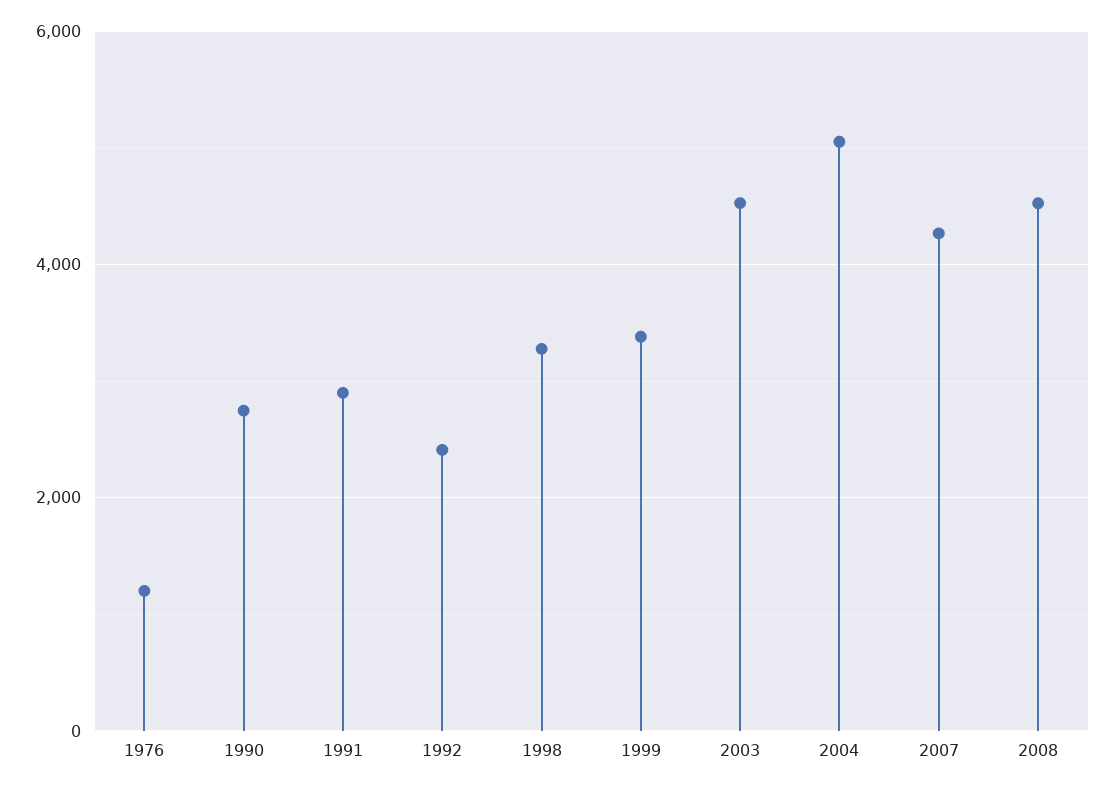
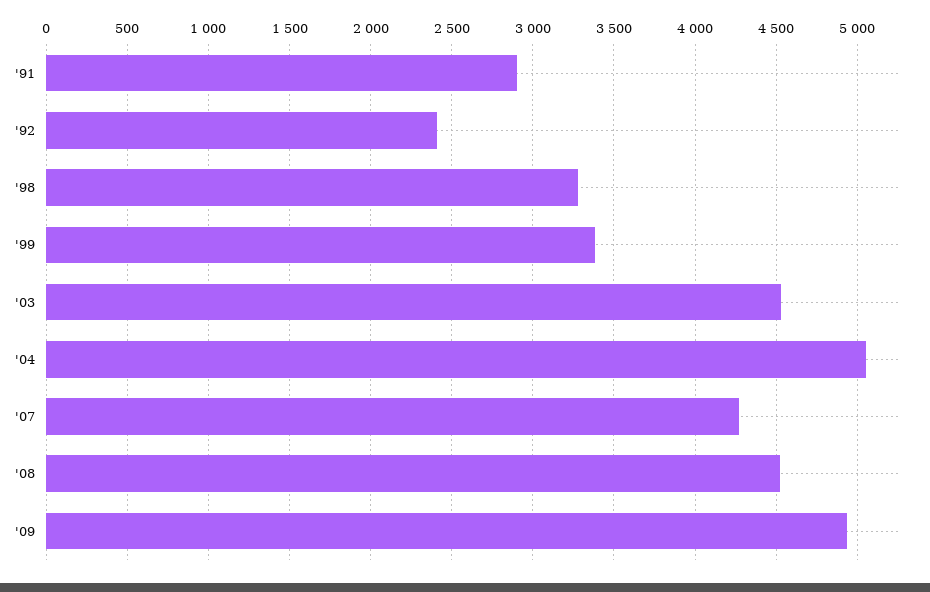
1976: 1200 -> none
1990: 2800 -> none
'09: none -> 4950

